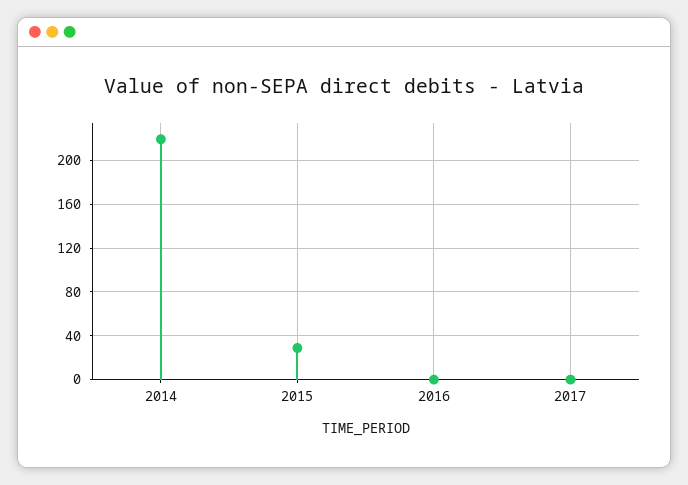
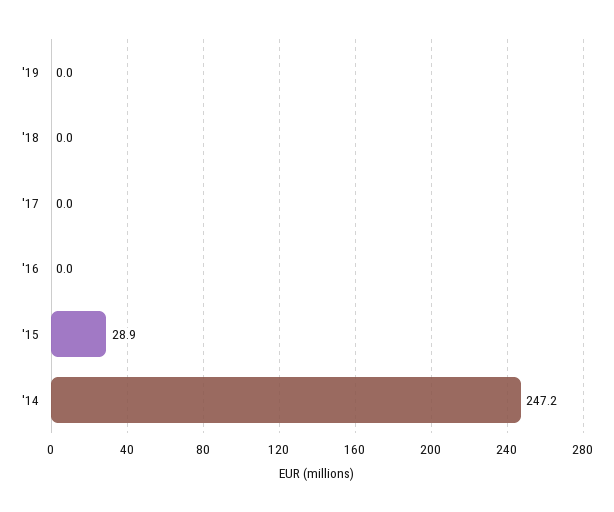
2014: 220 -> 247.2
'19: none -> 0
'18: none -> 0

